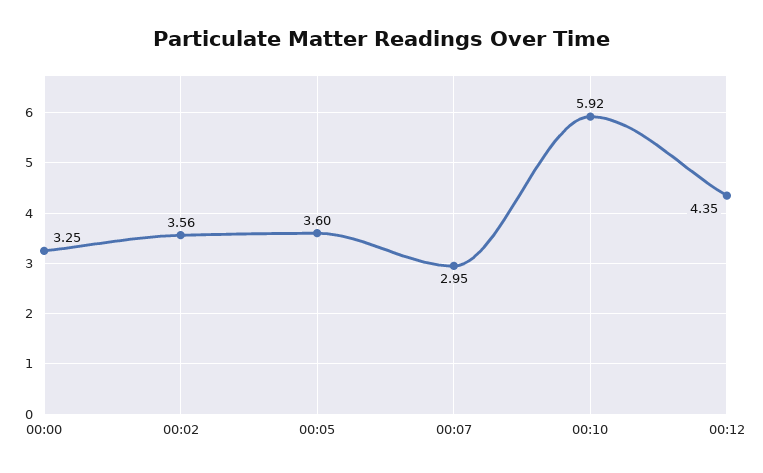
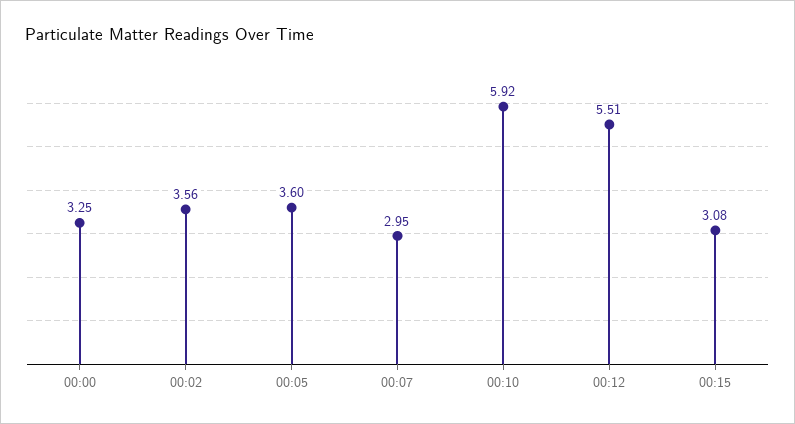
00:12: 4.35 -> 5.51
00:15: none -> 3.08

